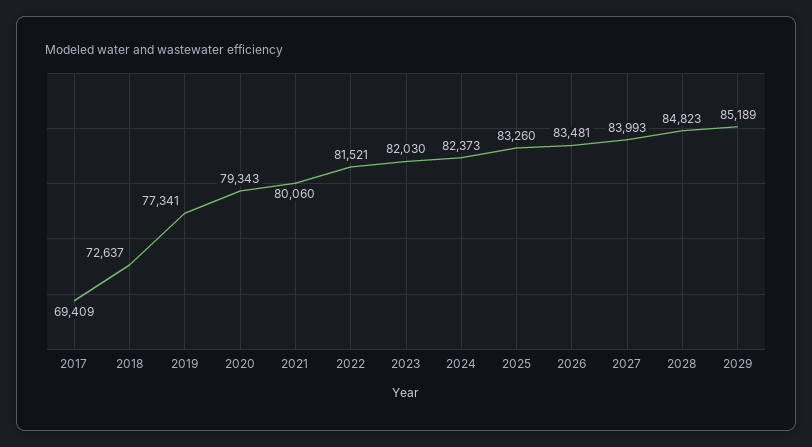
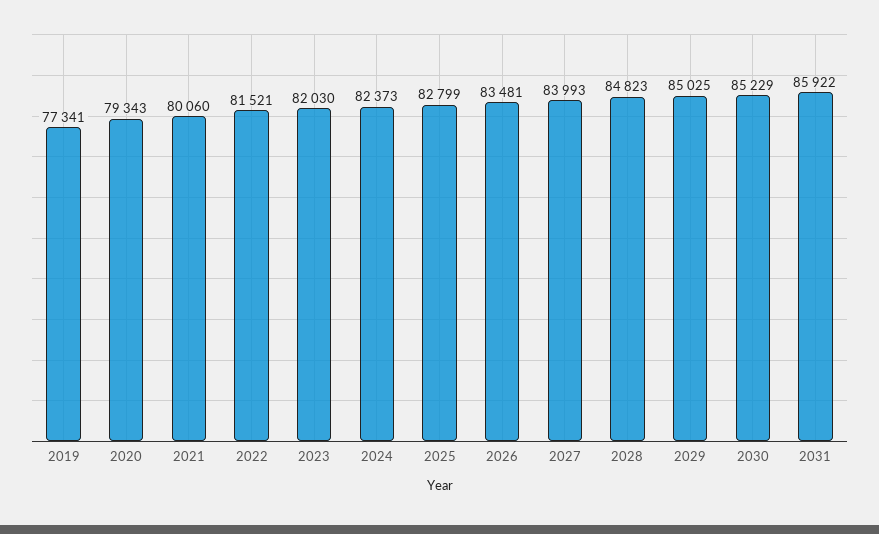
2017: 69409 -> none
2018: 72637 -> none
2025: 83260 -> 82799
2029: 85189 -> 85025
2030: none -> 85229
2031: none -> 85922

